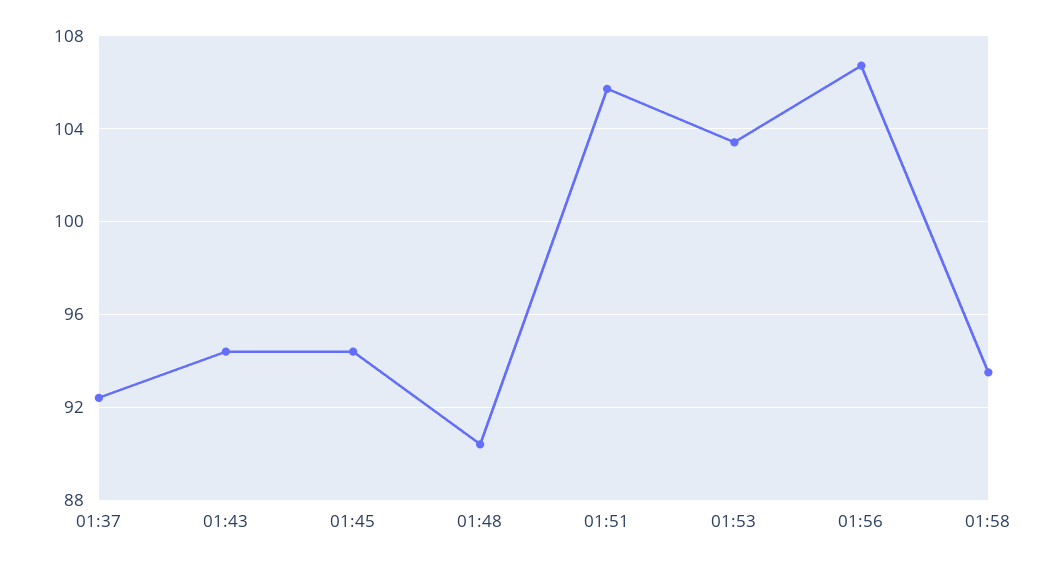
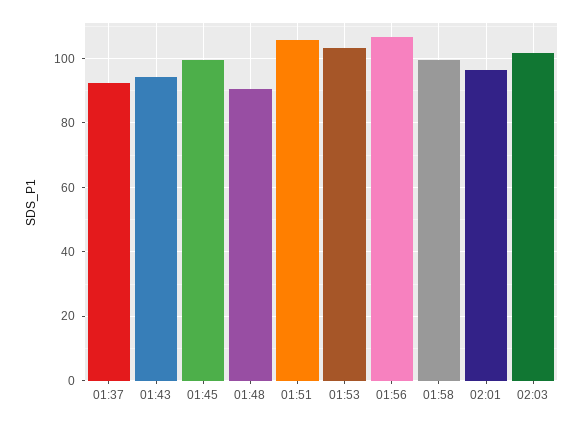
01:45: 94.5 -> 100
01:58: 93.5 -> 100
02:01: none -> 96
02:03: none -> 102

